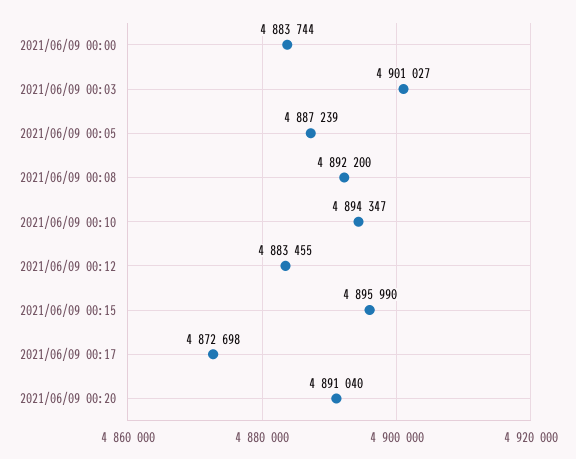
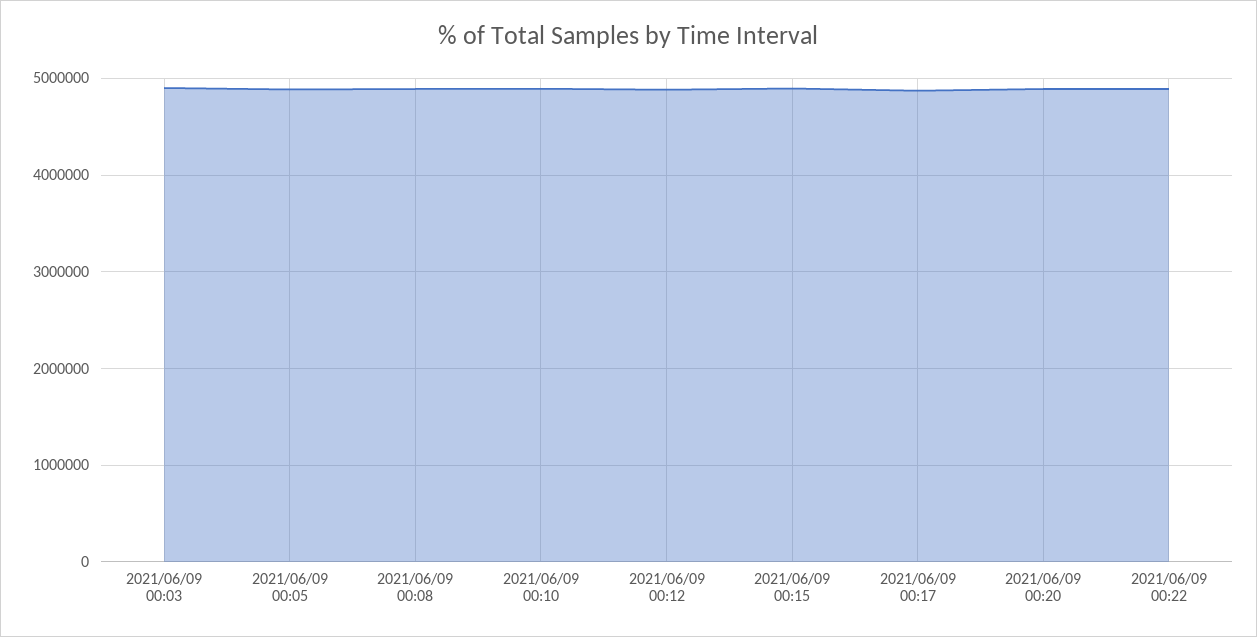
2021/06/09 00:00: 4883744 -> none
2021/06/09 00:22: none -> 4900000

